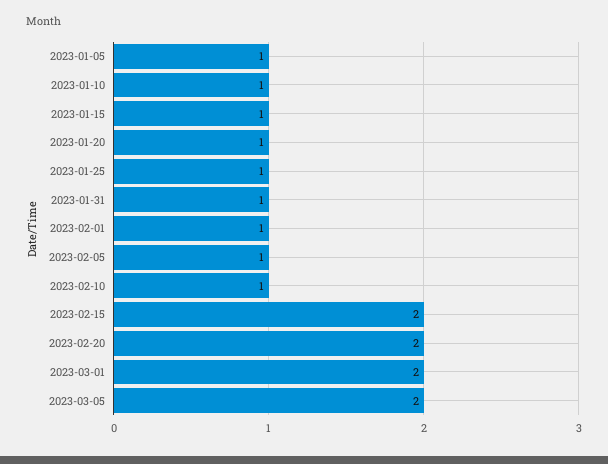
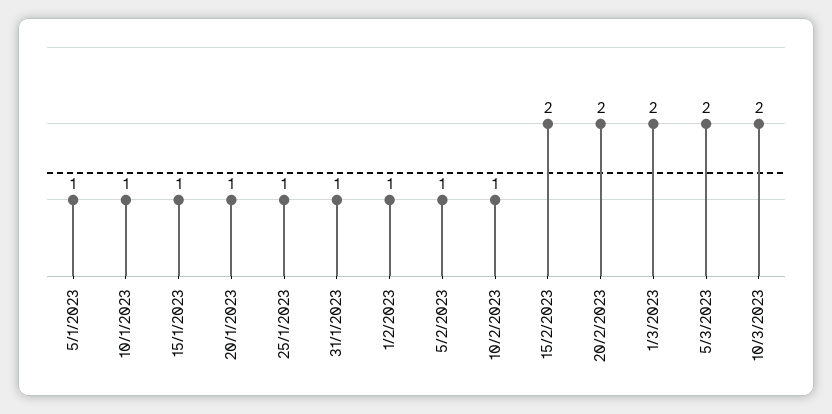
10/3/2023: none -> 2

